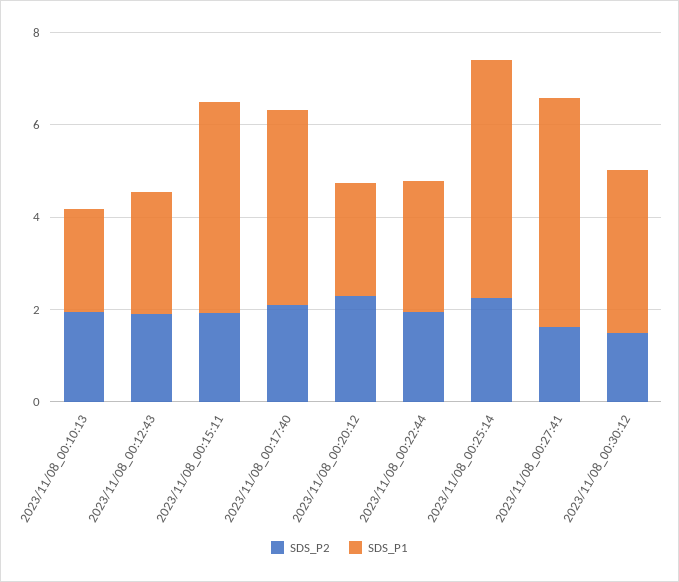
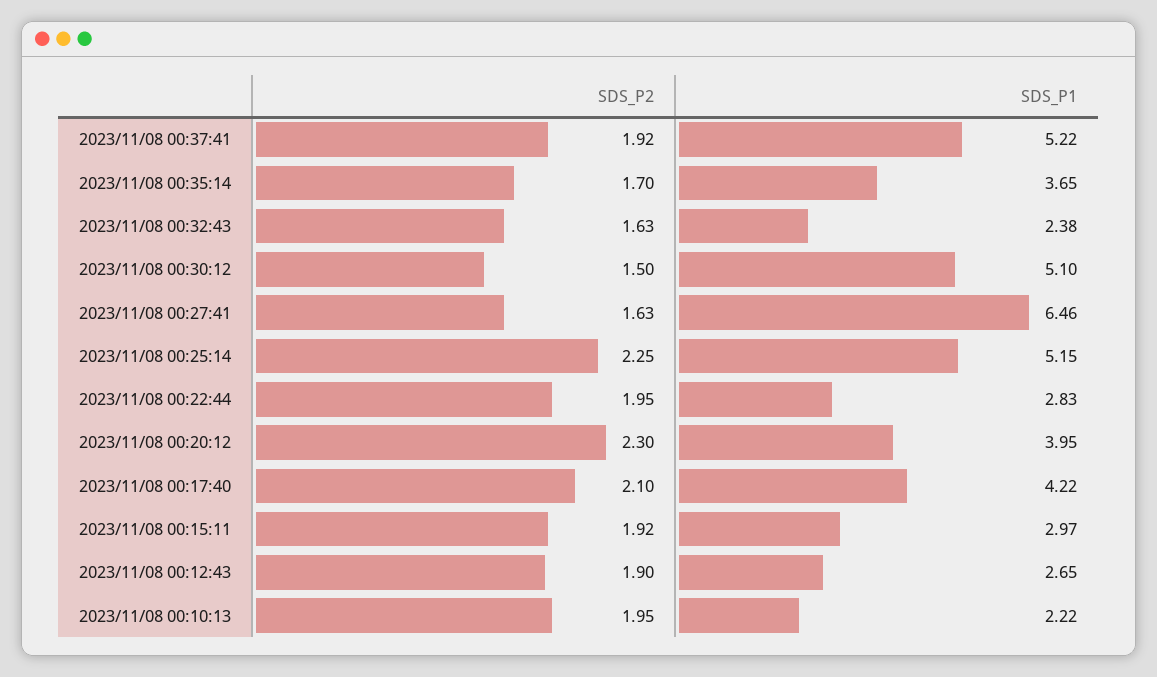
SDS_P1, 2023/11/08_00:15:11: 4.5 -> 2.97
SDS_P1, 2023/11/08_00:20:12: 2.5 -> 3.95
SDS_P1, 2023/11/08_00:27:41: 5 -> 6.46
SDS_P1, 2023/11/08_00:30:12: 3.5 -> 5.1
SDS_P2, 2023/11/08 00:37:41: none -> 1.92
SDS_P1, 2023/11/08 00:37:41: none -> 5.22
SDS_P2, 2023/11/08 00:35:14: none -> 1.7
SDS_P1, 2023/11/08 00:35:14: none -> 3.65
SDS_P2, 2023/11/08 00:32:43: none -> 1.63
SDS_P1, 2023/11/08 00:32:43: none -> 2.38

